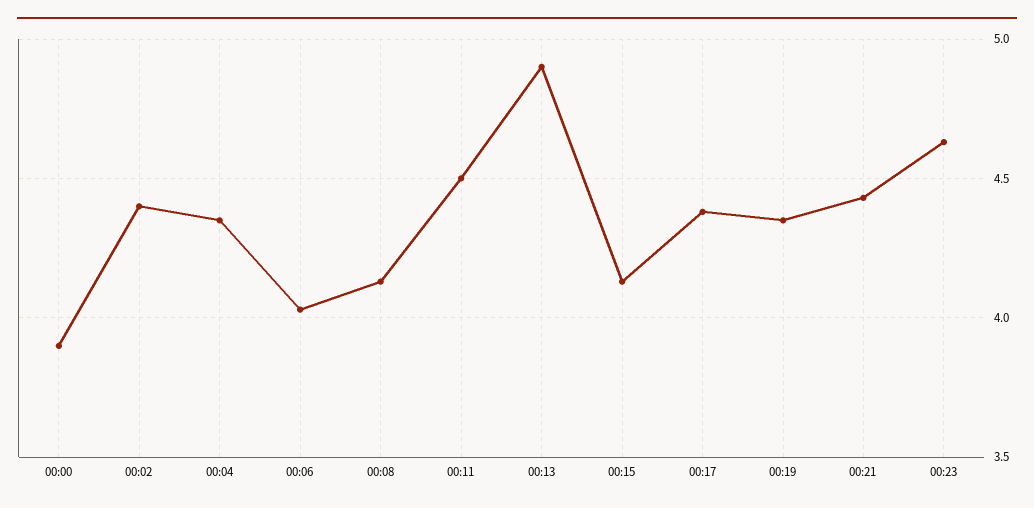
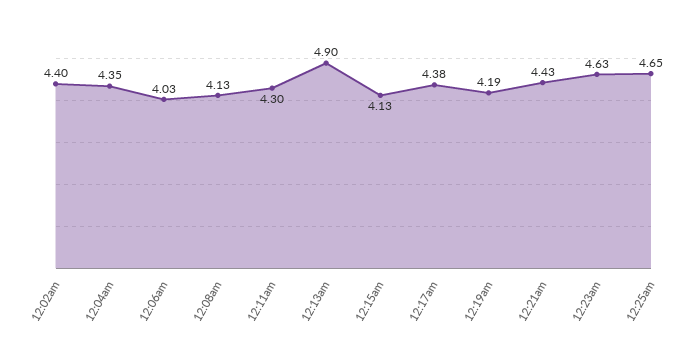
00:00: 3.9 -> none
00:11: 4.5 -> 4.3
00:19: 4.35 -> 4.19
12:25am: none -> 4.65

